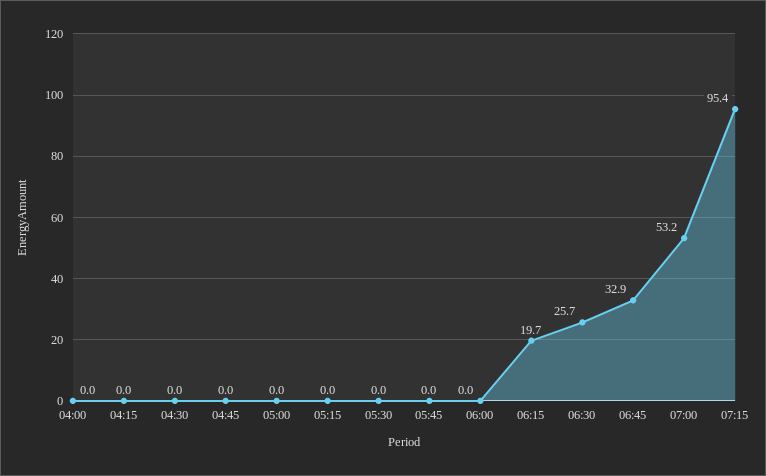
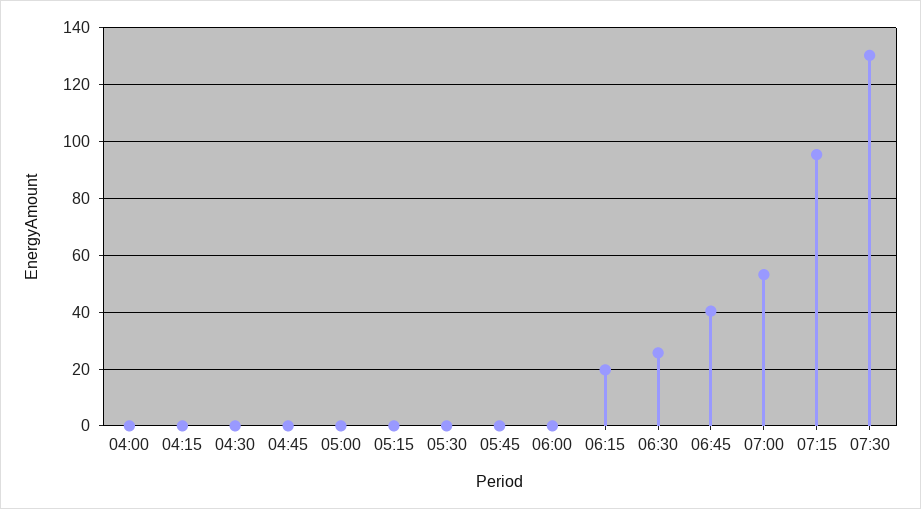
06:45: 32.9 -> 40
07:30: none -> 130

